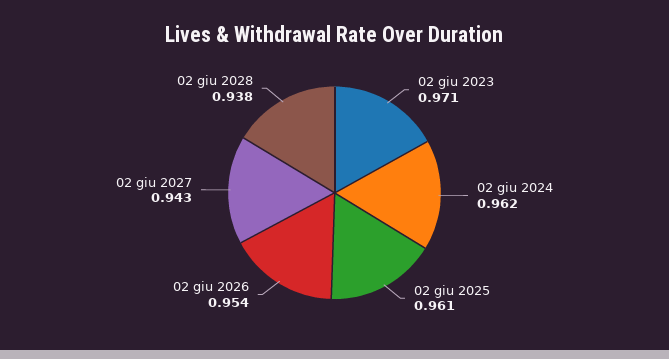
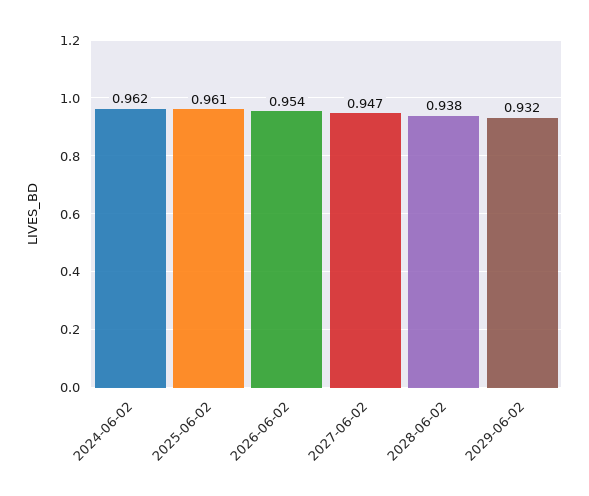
02 giu 2023: 0.971 -> none
02 giu 2027: 0.943 -> 0.947
2029-06-02: none -> 0.932

